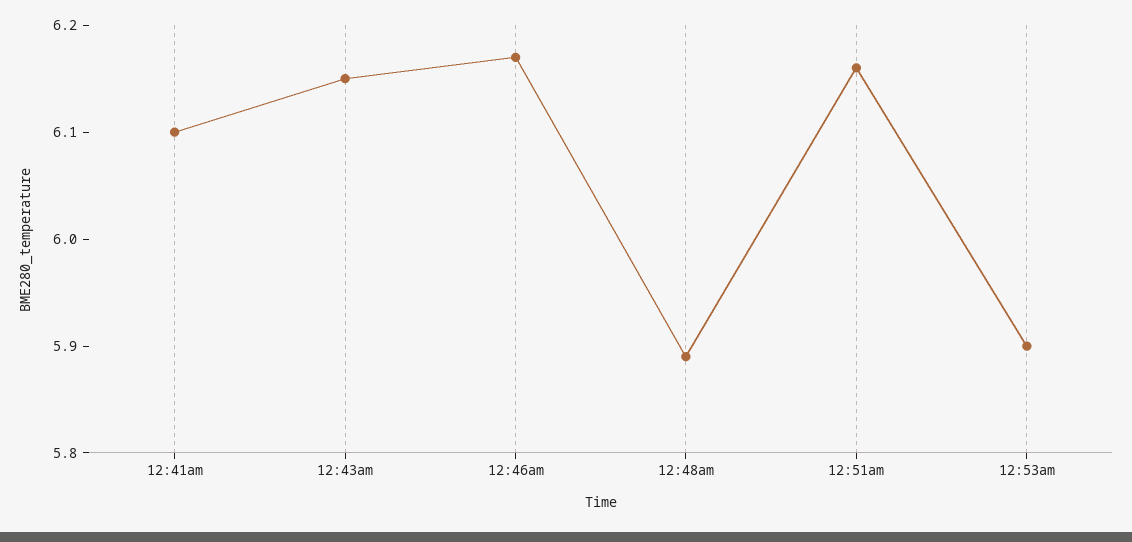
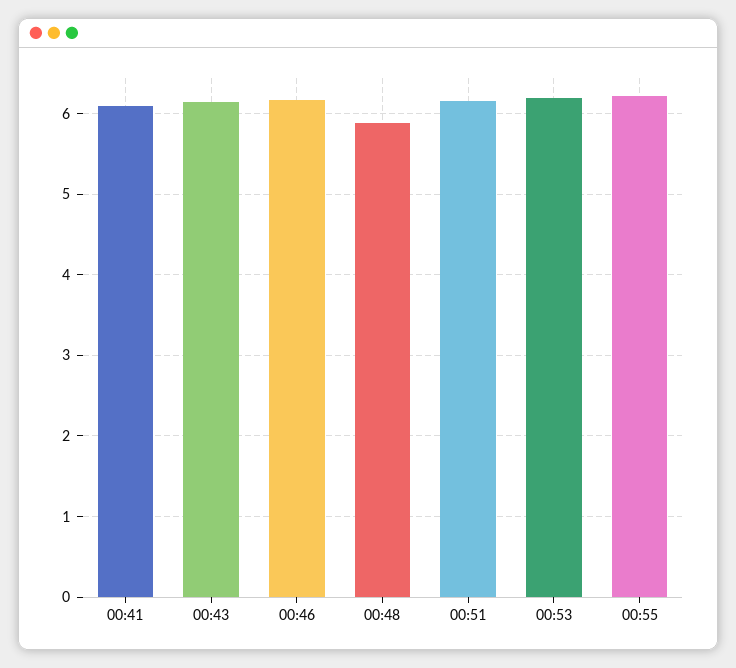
12:53am: 5.9 -> 6.2
00:55: none -> 6.2

